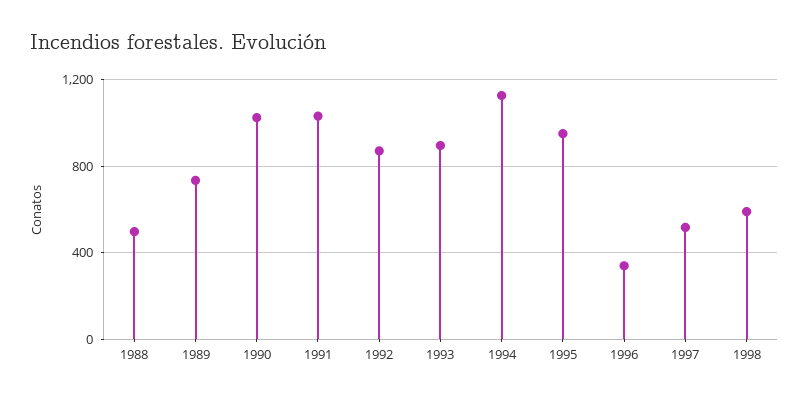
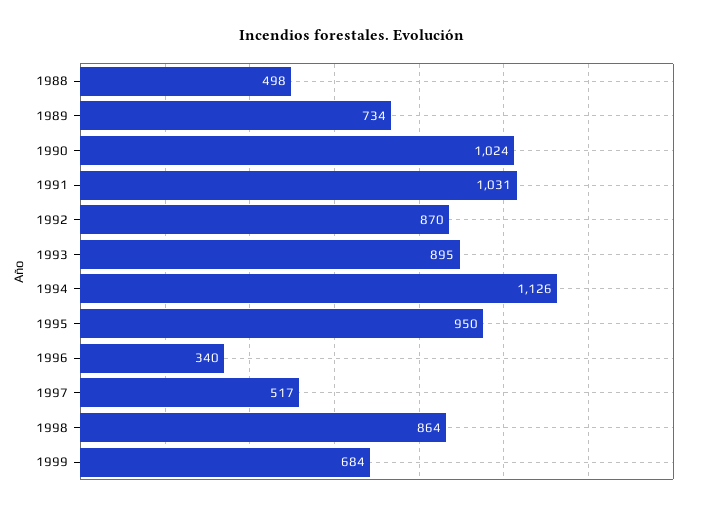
1998: 600 -> 864
1999: none -> 684

